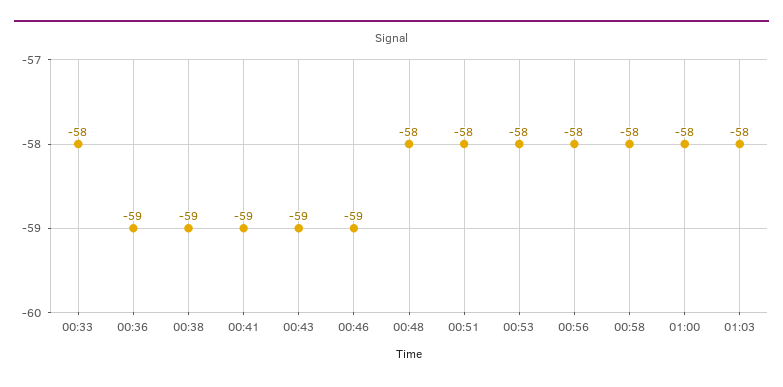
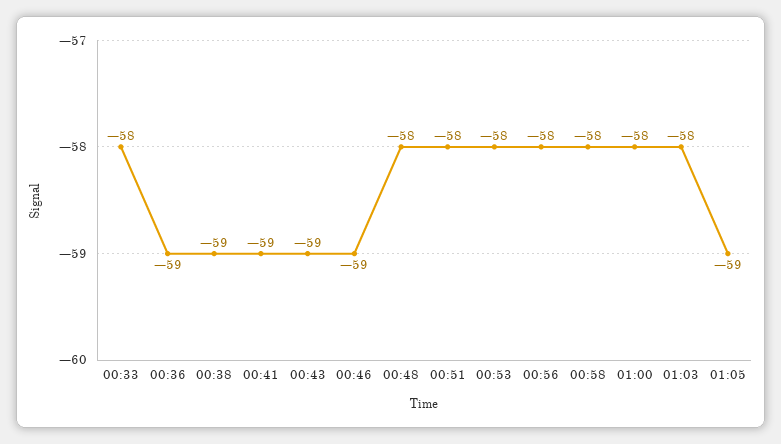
01:05: none -> -59

